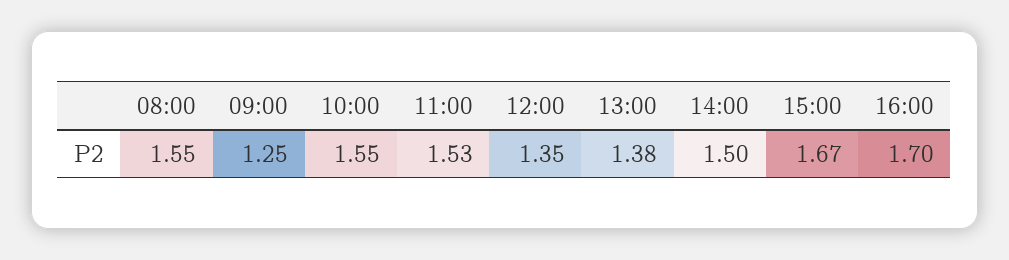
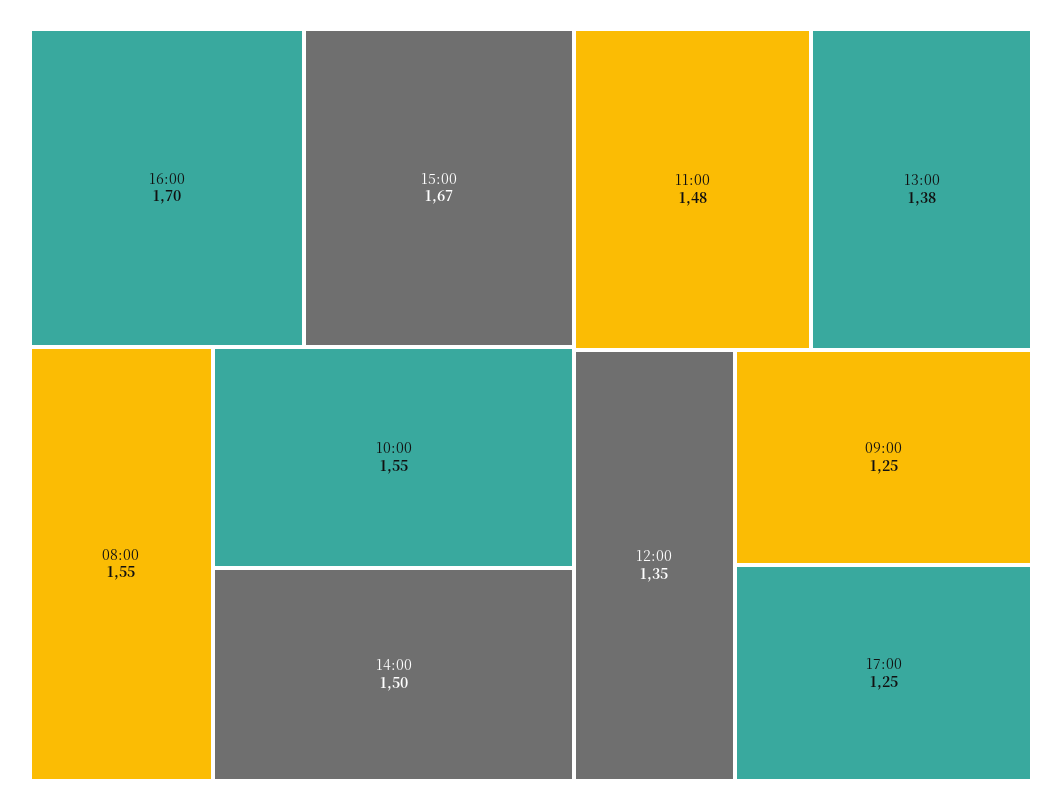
11:00: 1.53 -> 1.48
17:00: none -> 1.25

